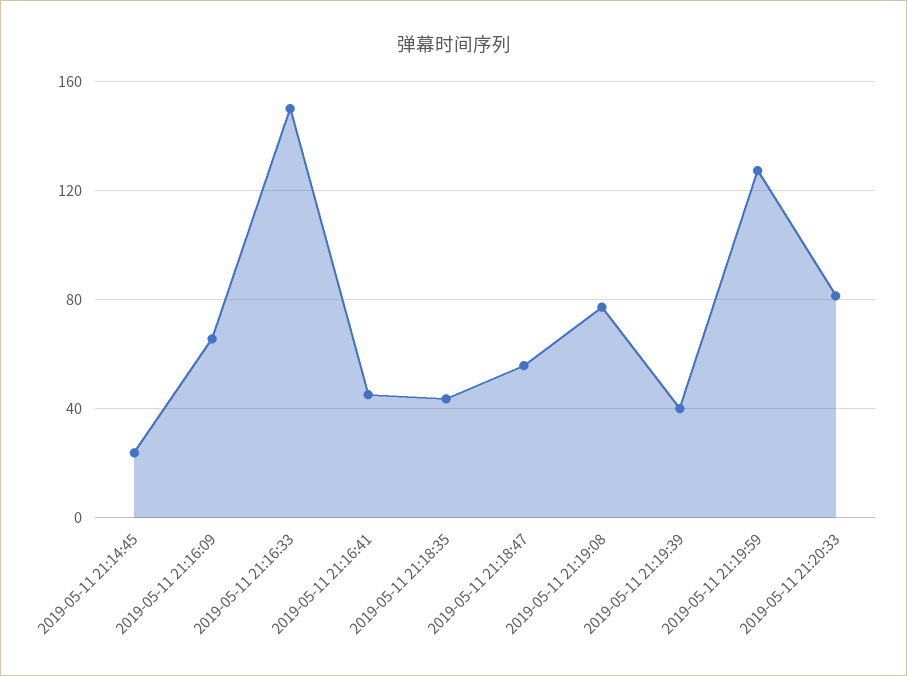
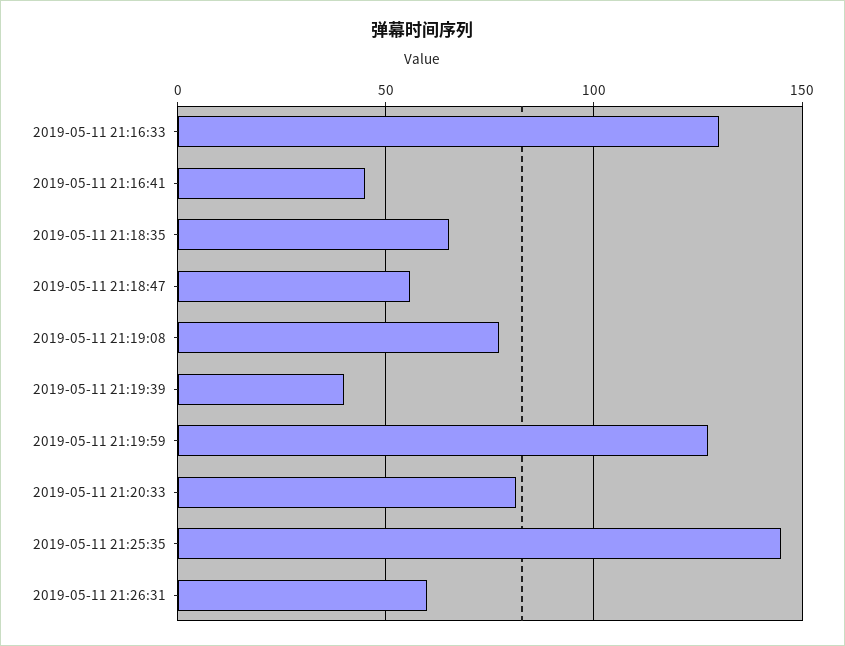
2019-05-11 21:14:45: 25 -> none
2019-05-11 21:16:09: 65 -> none
2019-05-11 21:16:33: 150 -> 130
2019-05-11 21:18:35: 45 -> 65
2019-05-11 21:25:35: none -> 145
2019-05-11 21:26:31: none -> 60

